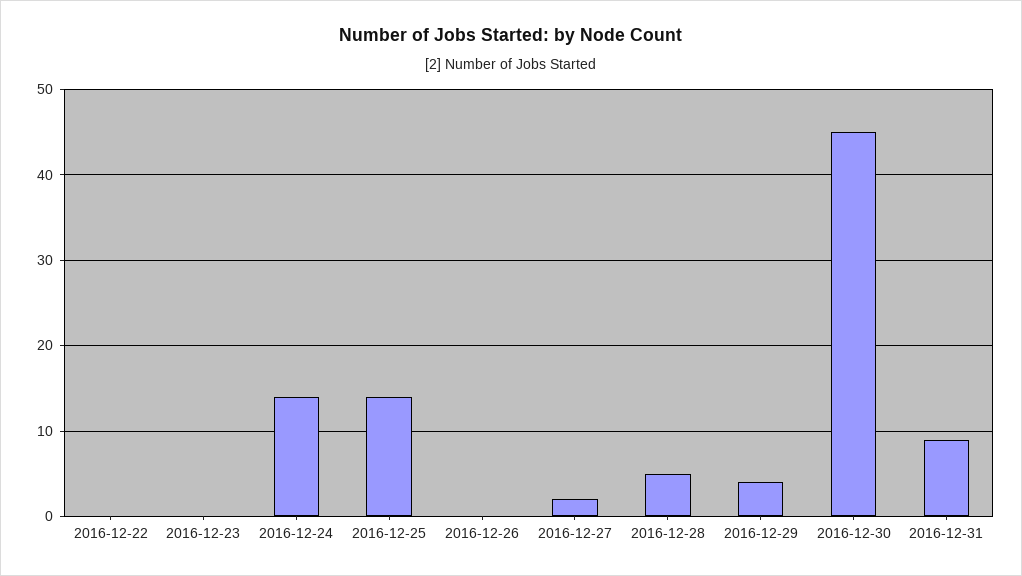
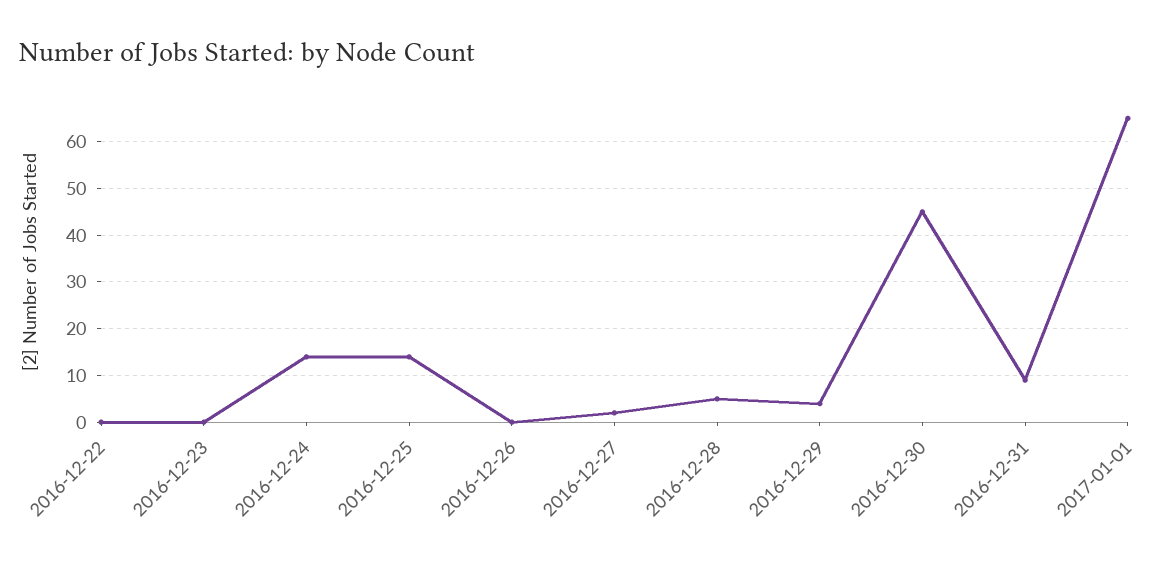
2017-01-01: none -> 65

